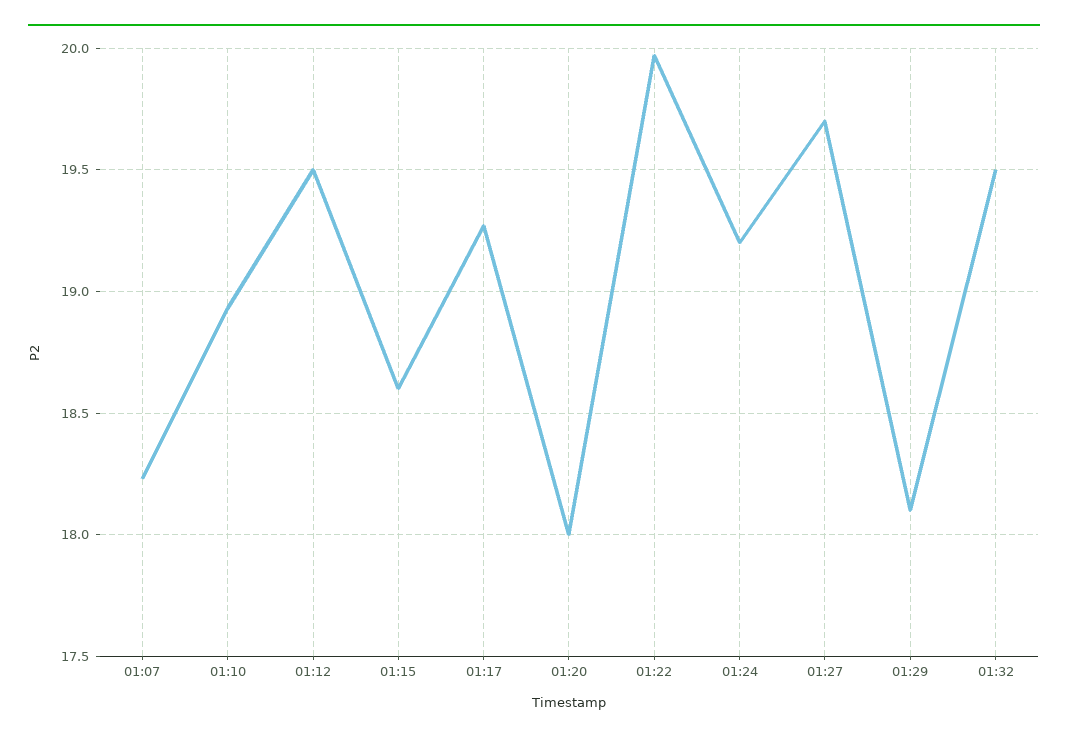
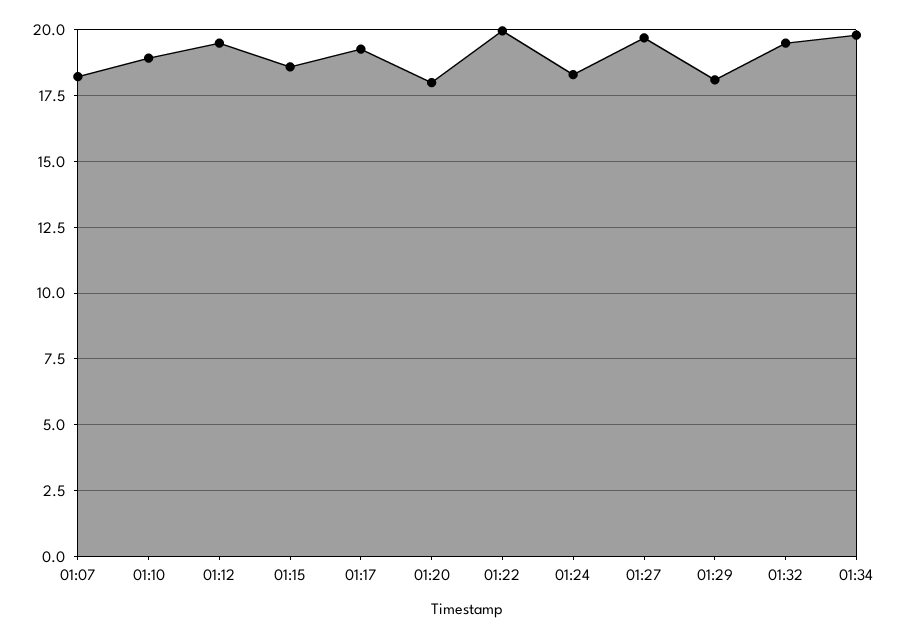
01:24: 19.2 -> 18.25
01:34: none -> 19.75

